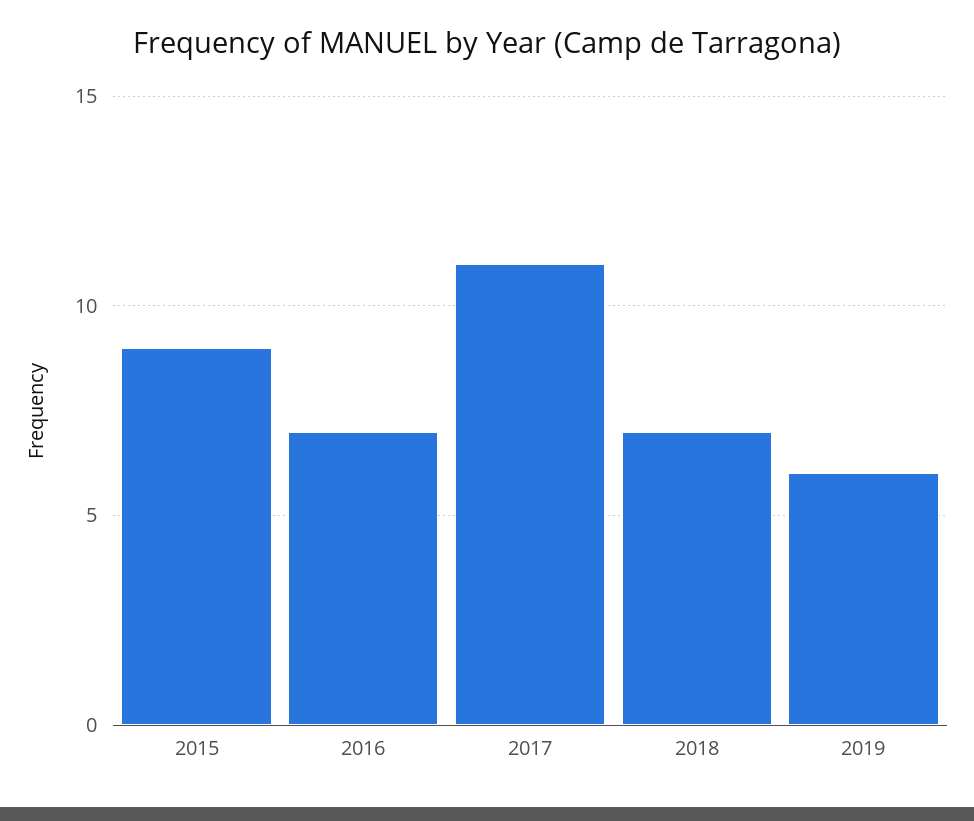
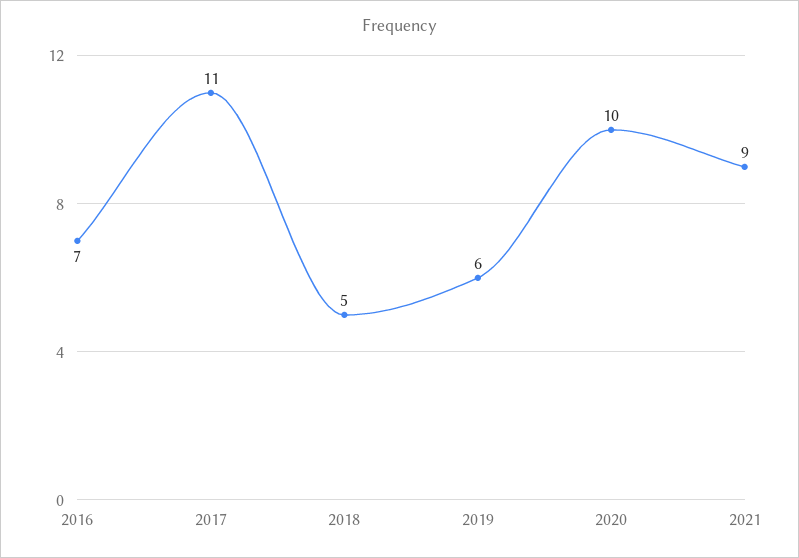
2015: 9 -> none
2018: 7 -> 5
2020: none -> 10
2021: none -> 9

